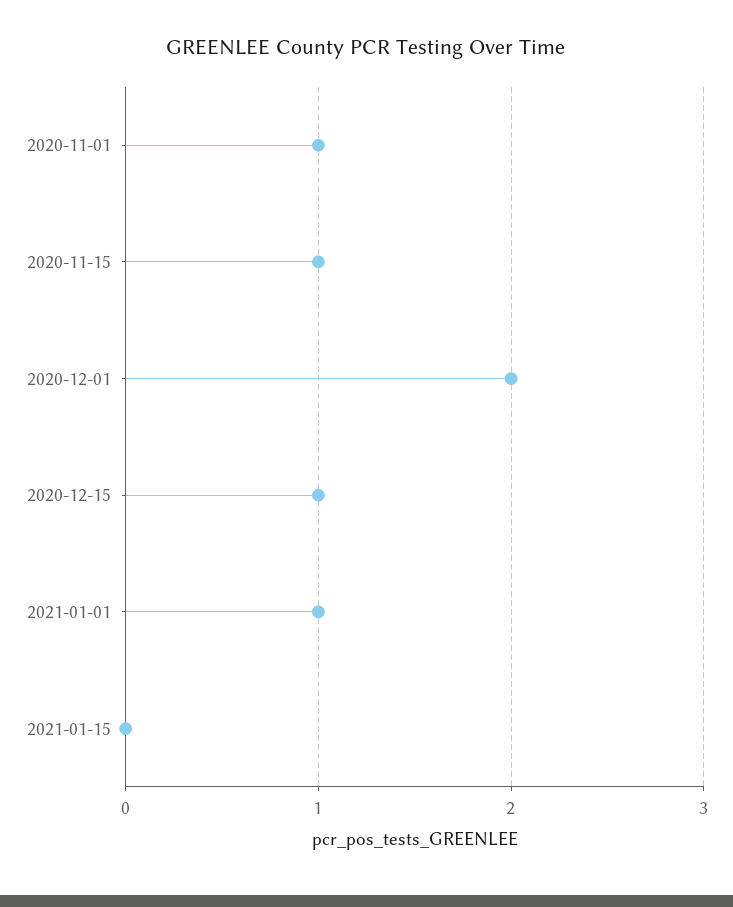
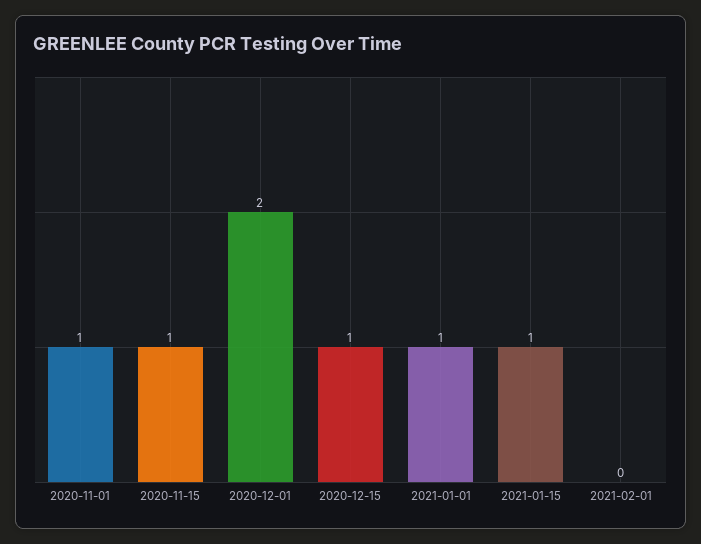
2021-01-15: 0 -> 1
2021-02-01: none -> 0

